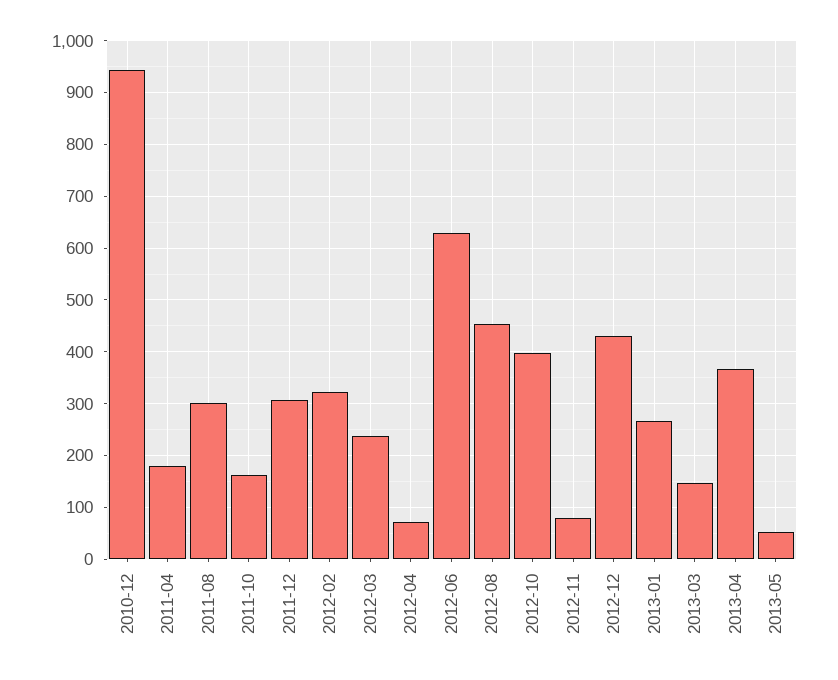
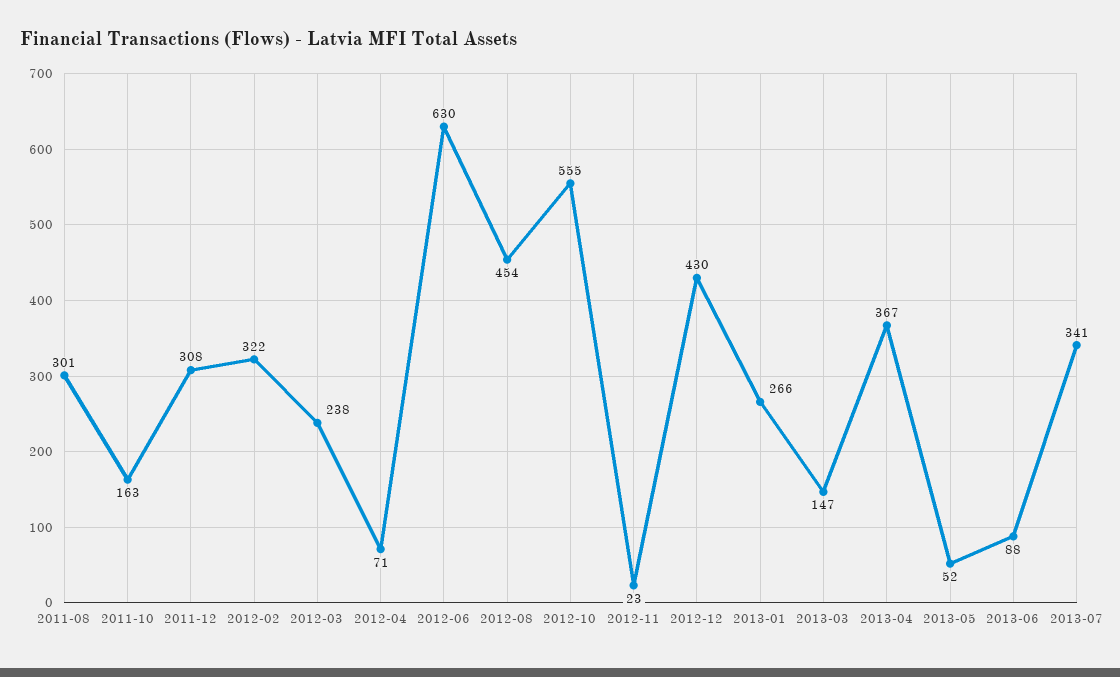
2010-12: 940 -> none
2011-04: 180 -> none
2012-10: 400 -> 555
2012-11: 80 -> 23
2013-06: none -> 88
2013-07: none -> 341

